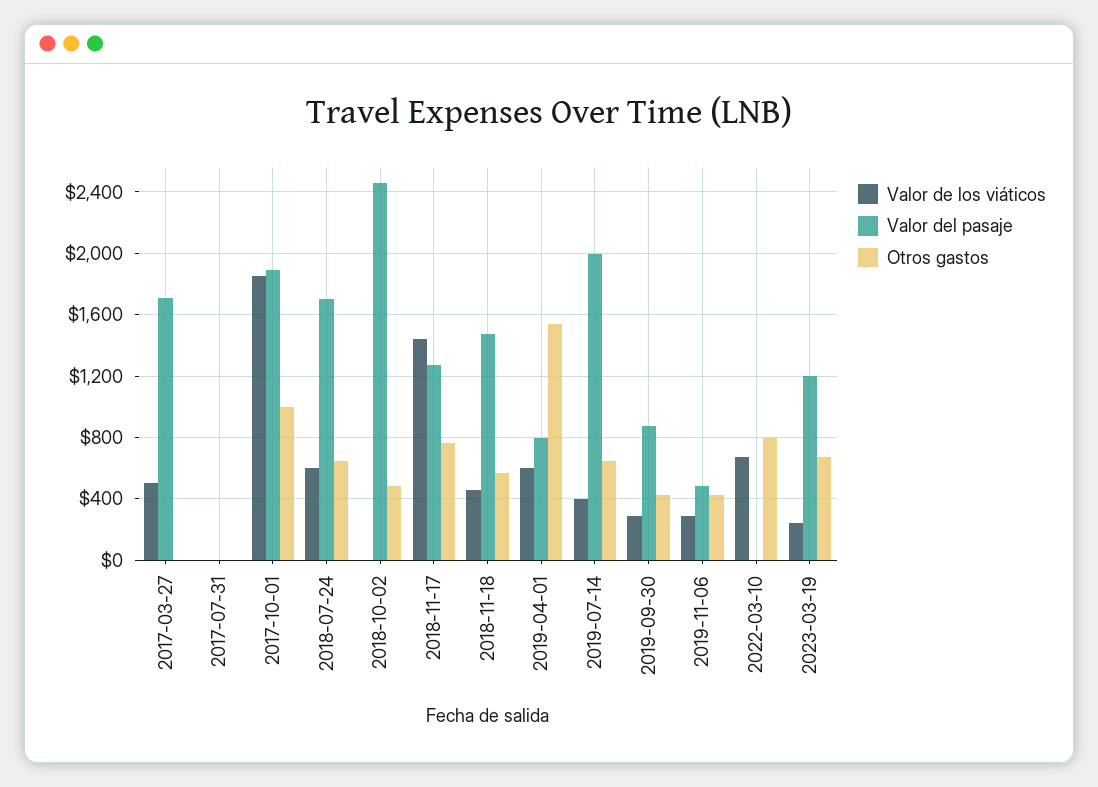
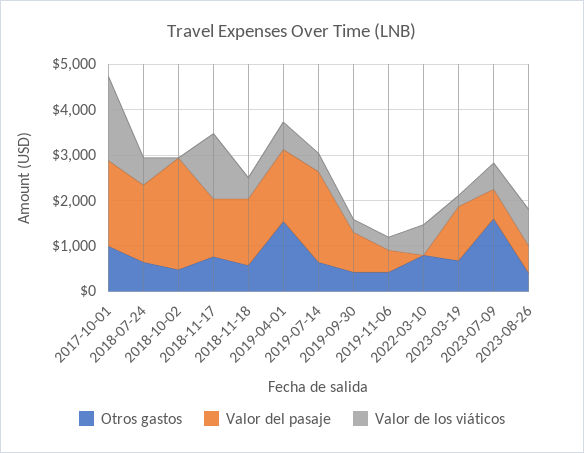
Valor de los viáticos, 2017-03-27: 500 -> none
Valor del pasaje, 2017-03-27: 1700 -> none
Otros gastos, 2017-03-27: 0 -> none
Valor de los viáticos, 2017-07-31: 0 -> none
Valor del pasaje, 2017-07-31: 0 -> none
Otros gastos, 2017-07-31: 0 -> none
Valor del pasaje, 2019-04-01: 800 -> 1600
Otros gastos, 2023-07-09: none -> 1600
Valor del pasaje, 2023-07-09: none -> 600
Valor de los viáticos, 2023-07-09: none -> 600
Otros gastos, 2023-08-26: none -> 400
Valor del pasaje, 2023-08-26: none -> 600
Valor de los viáticos, 2023-08-26: none -> 800

